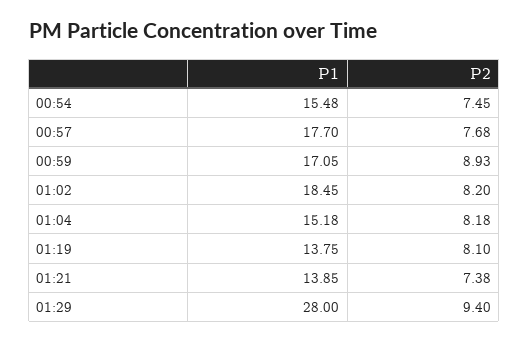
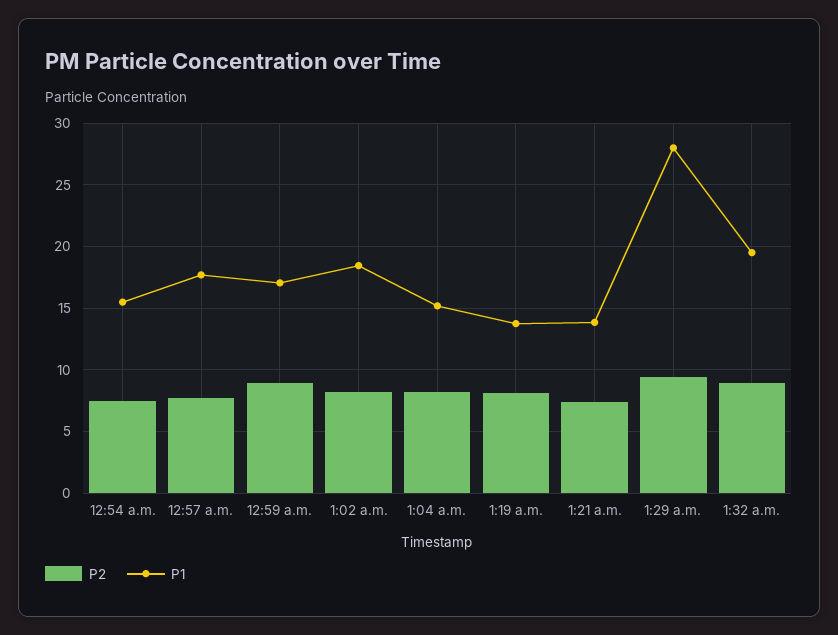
P2, 1:32 a.m.: none -> 9
P1, 1:32 a.m.: none -> 19.5

